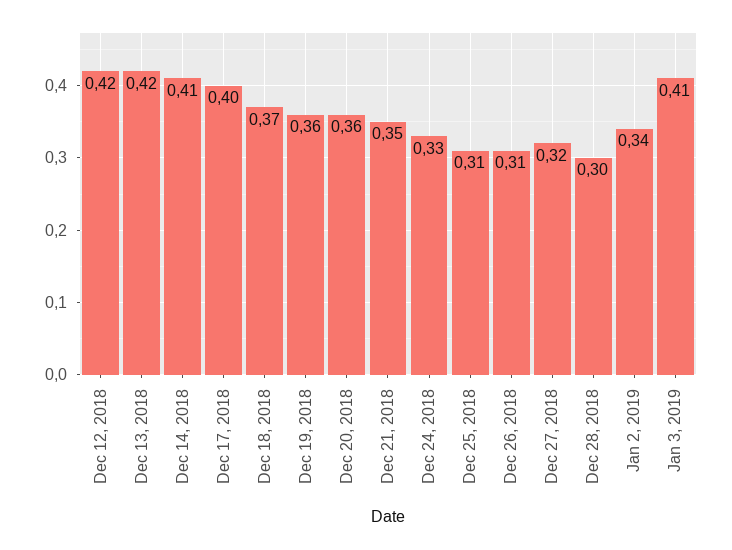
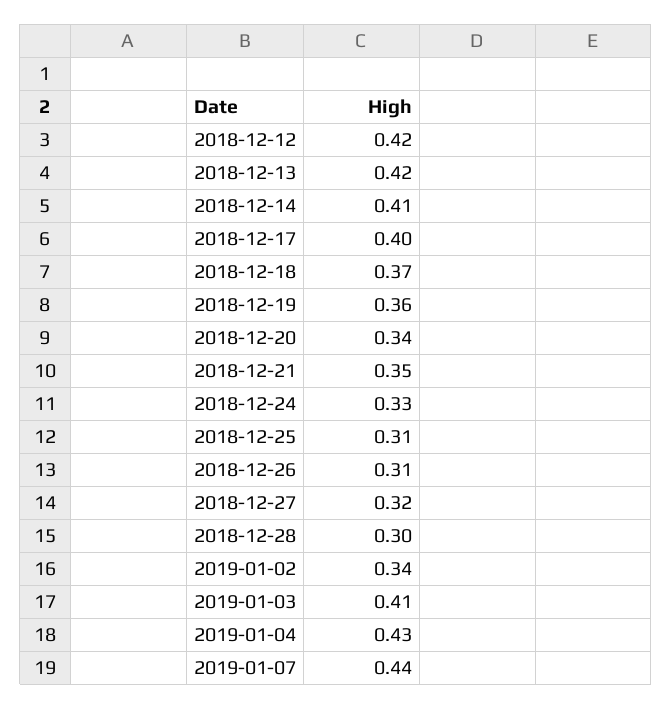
Dec 20, 2018: 0.36 -> 0.34
2019-01-04: none -> 0.43
2019-01-07: none -> 0.44

